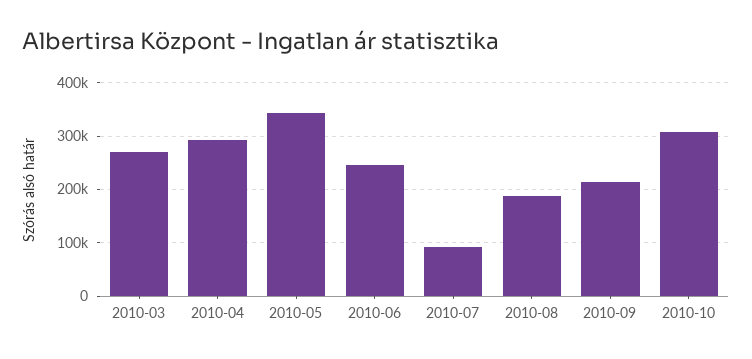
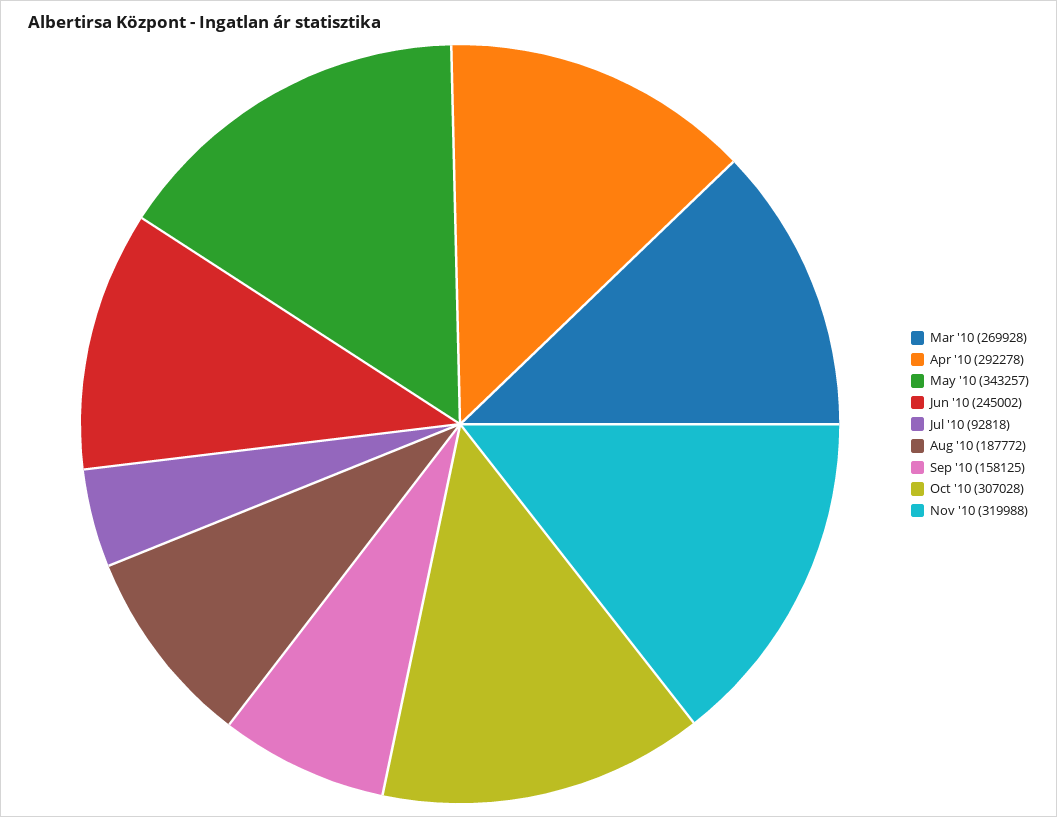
2010-09: 220000 -> 158125
Nov '10: none -> 319988

